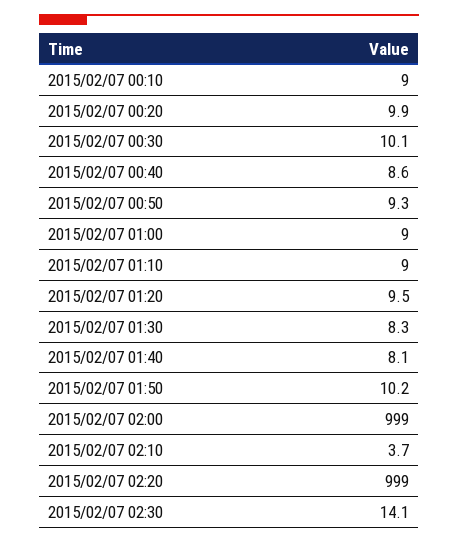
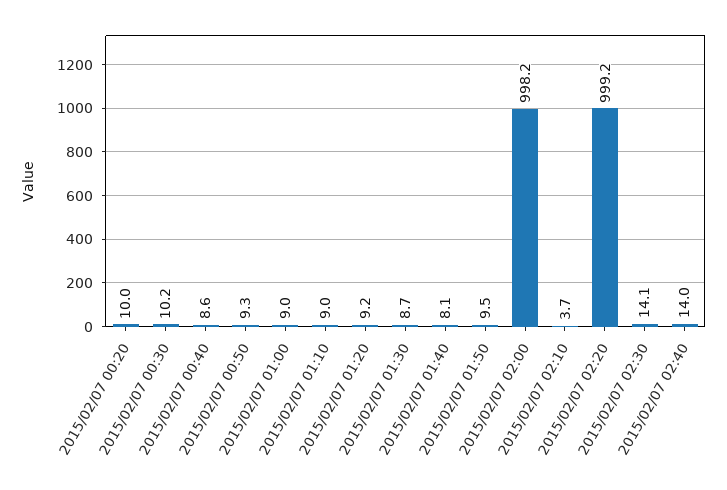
2015/02/07 00:10: 9 -> none
2015/02/07 00:20: 9.9 -> 10
2015/02/07 00:30: 10.1 -> 10.2
2015/02/07 01:20: 9.5 -> 9.2
2015/02/07 01:30: 8.3 -> 8.7
2015/02/07 01:50: 10.2 -> 9.5
2015/02/07 02:00: 999 -> 998.2
2015/02/07 02:20: 999 -> 999.2
2015/02/07 02:40: none -> 14

